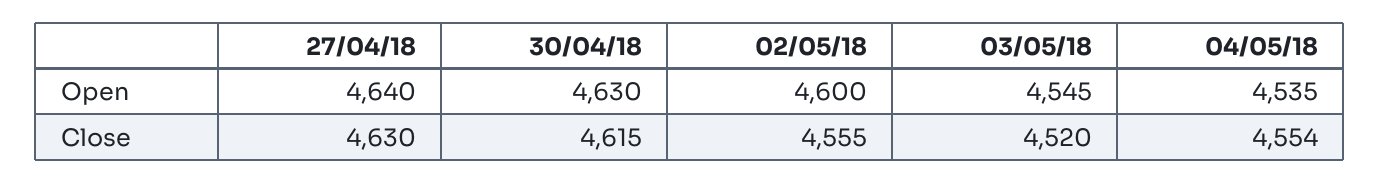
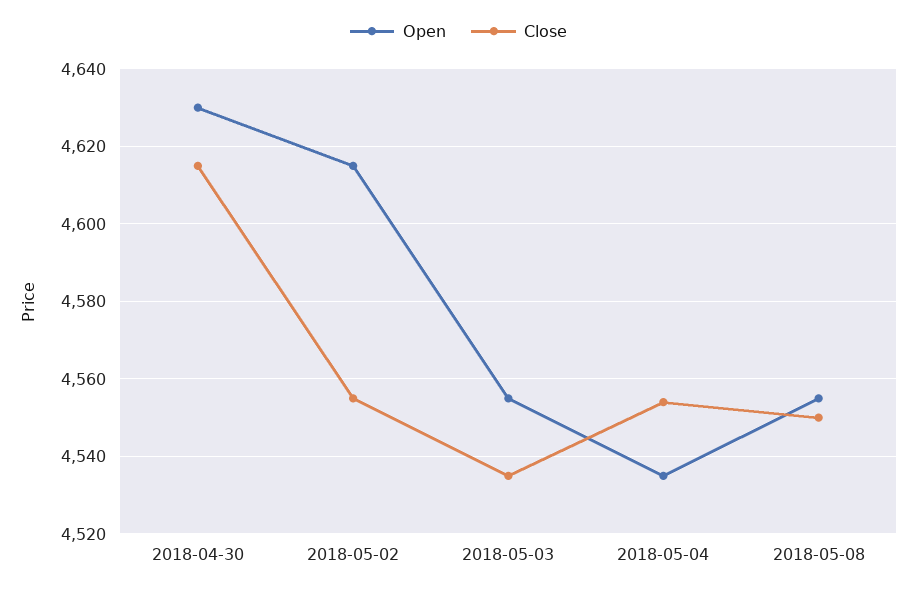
Open, 27/04/18: 4640 -> none
Open, 02/05/18: 4600 -> 4615
Open, 03/05/18: 4545 -> 4555
Close, 27/04/18: 4630 -> none
Close, 03/05/18: 4520 -> 4535
Open, 2018-05-08: none -> 4555
Close, 2018-05-08: none -> 4550

